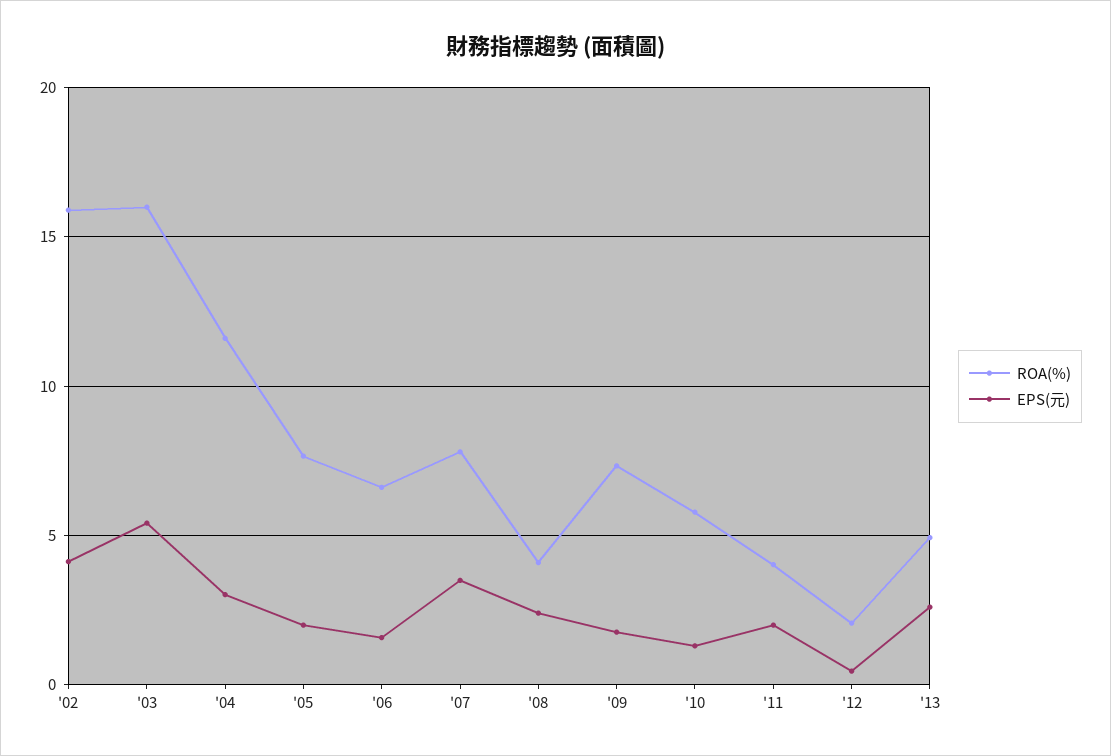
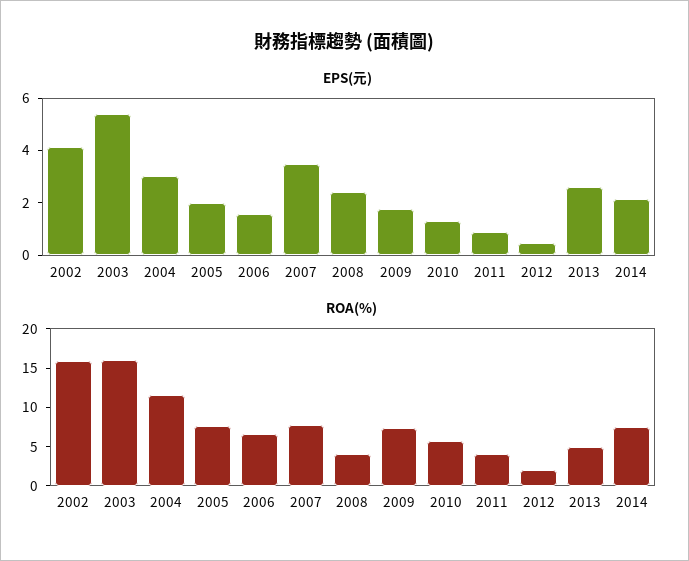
EPS(元), '11: 2 -> 1
EPS(元), 2014: none -> 2
ROA(%), 2014: none -> 7.5

